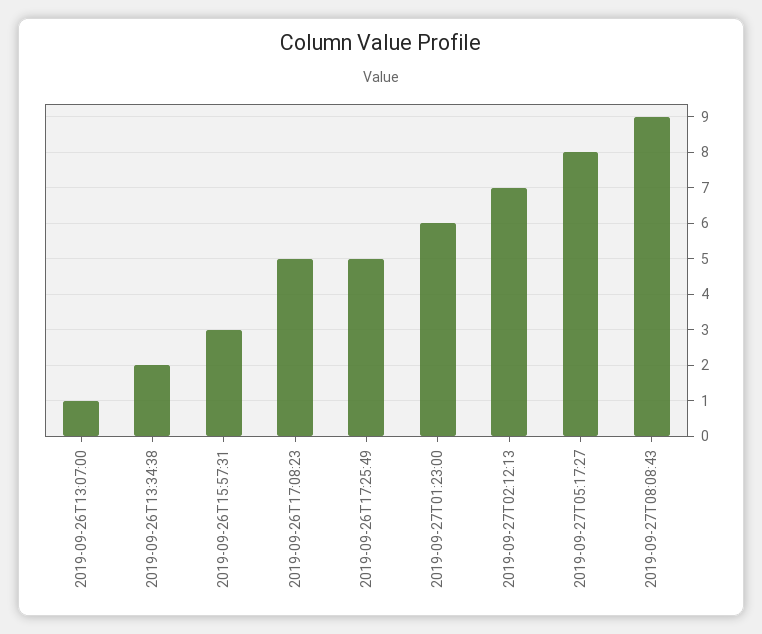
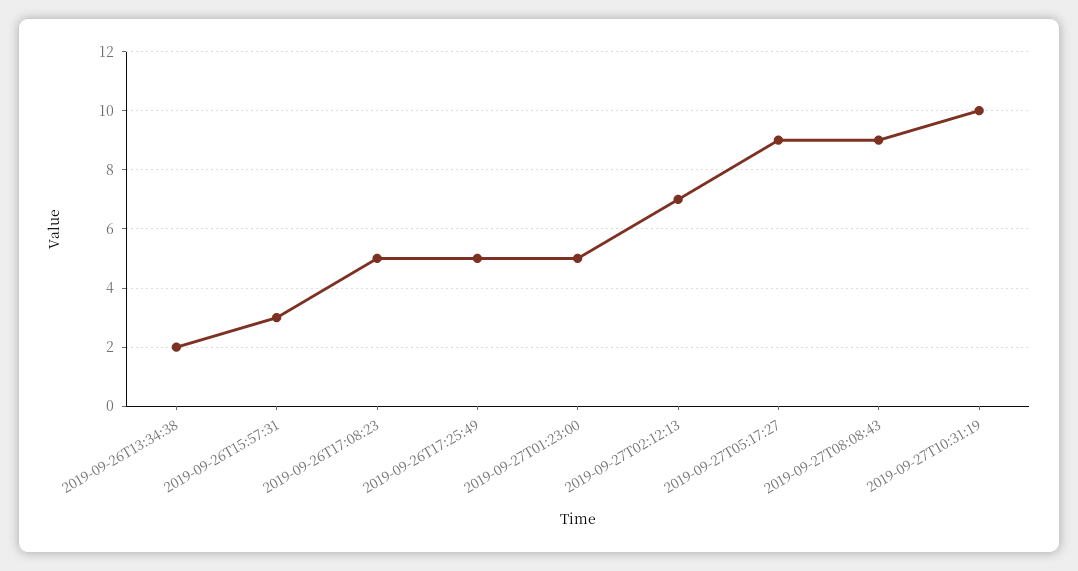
2019-09-26T13:07:00: 1 -> none
2019-09-27T01:23:00: 6 -> 5
2019-09-27T05:17:27: 8 -> 9
2019-09-27T10:31:19: none -> 10

